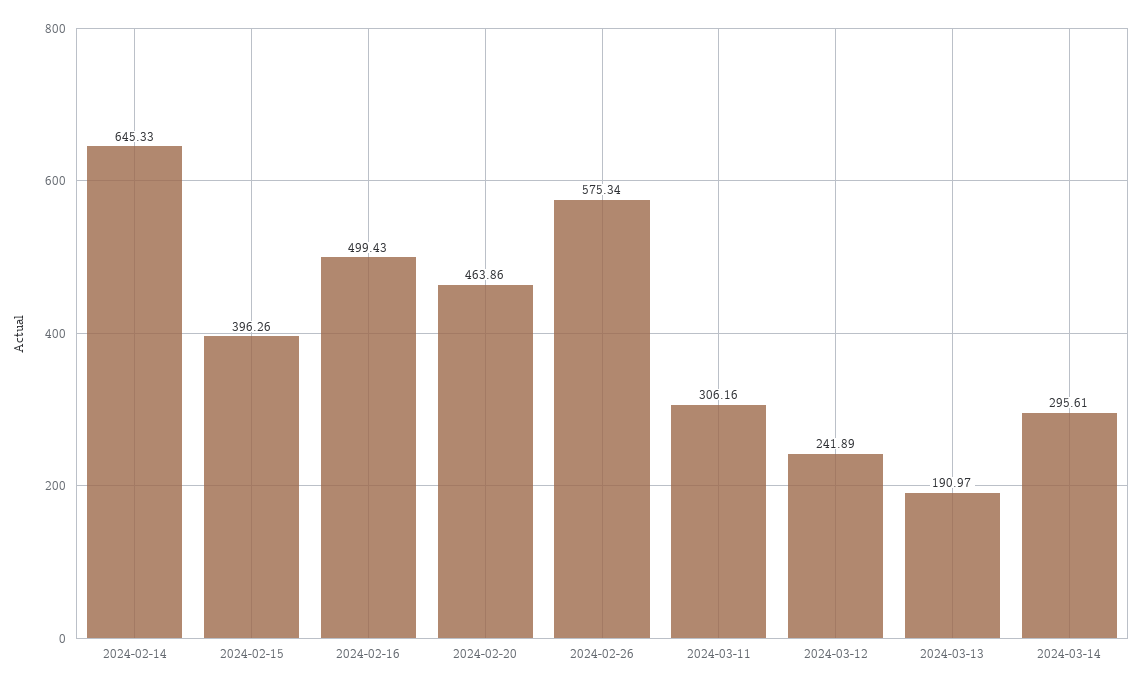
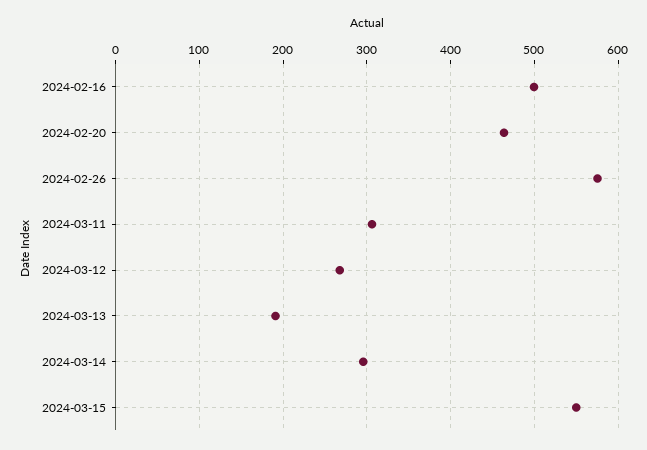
2024-02-14: 645.33 -> none
2024-02-15: 396.26 -> none
2024-03-12: 241.89 -> 270
2024-03-15: none -> 550

